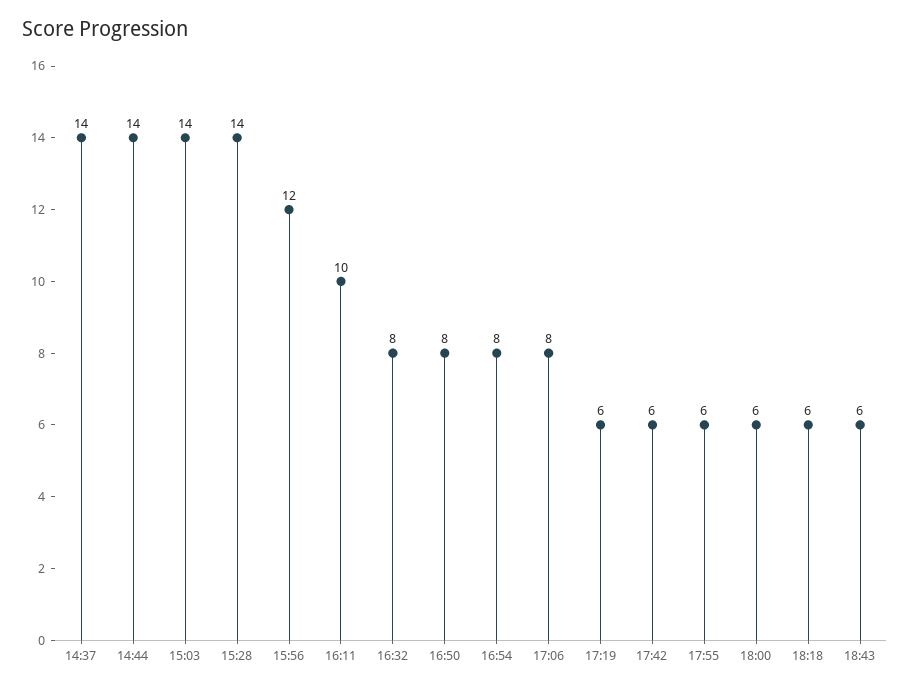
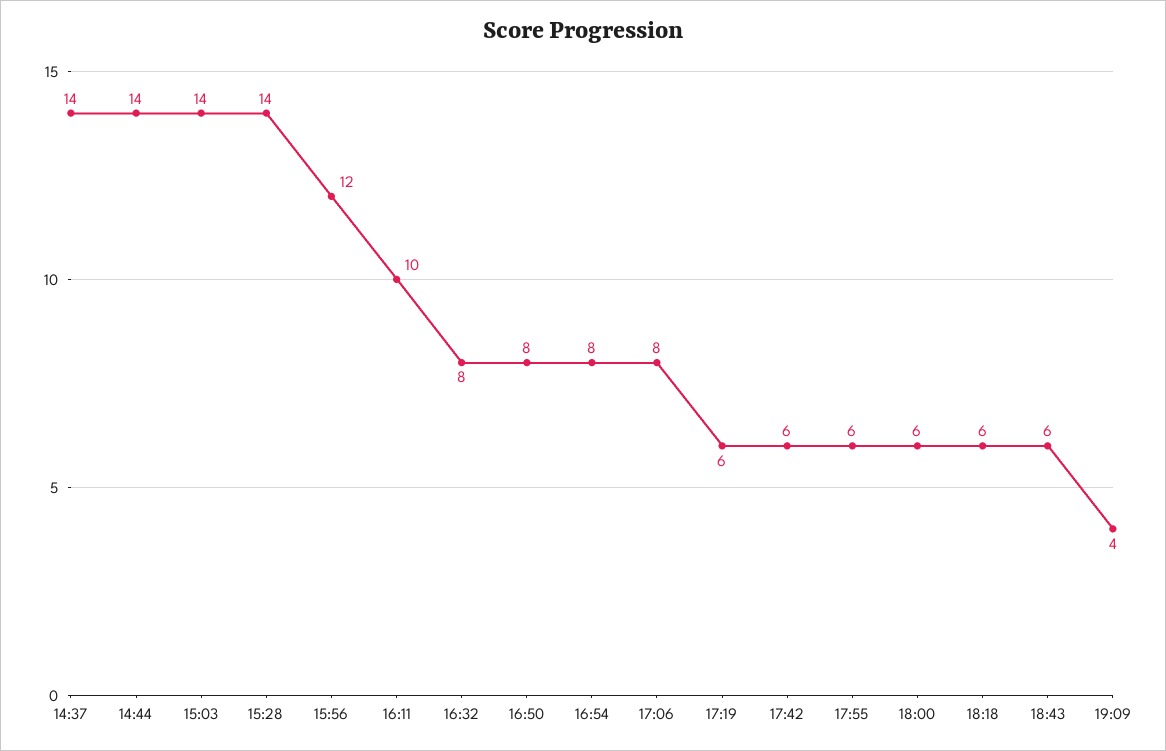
19:09: none -> 4

